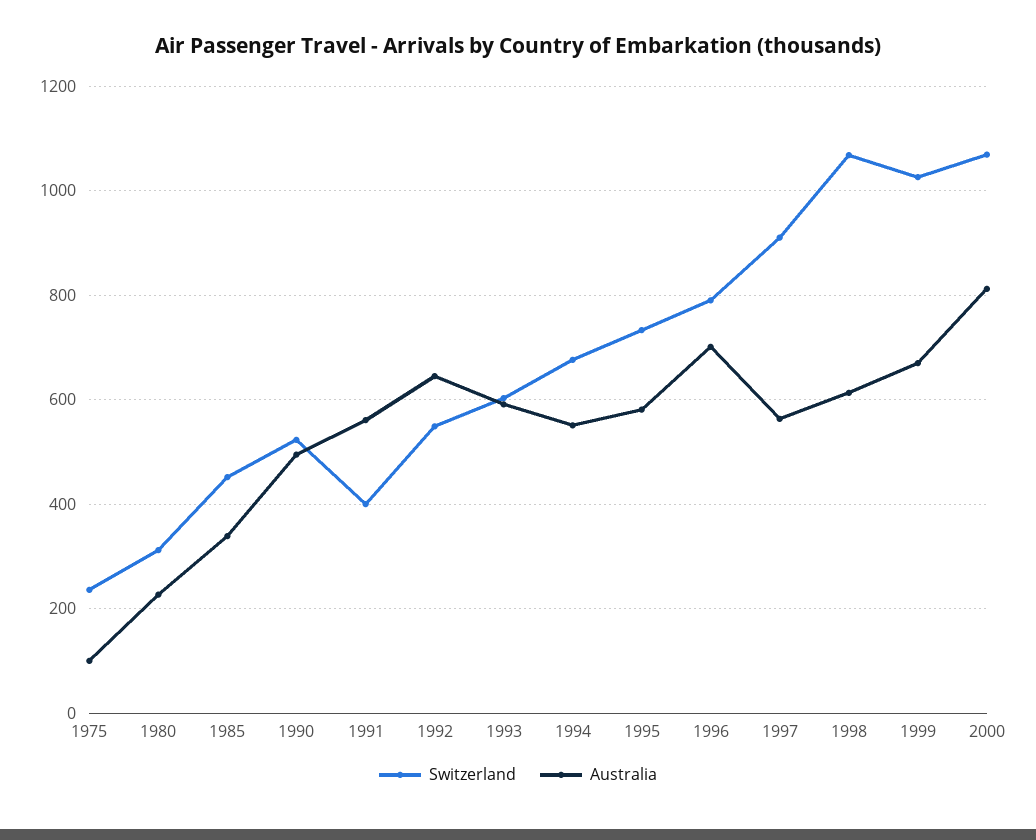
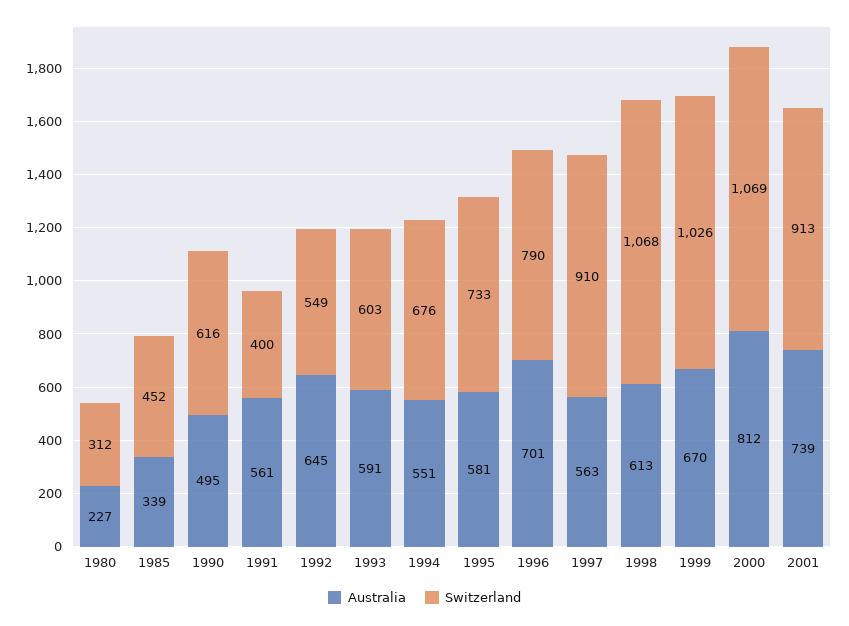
Switzerland, 1975: 240 -> none
Australia, 1975: 100 -> none
Switzerland, 1990: 520 -> 616
Australia, 2001: none -> 739
Switzerland, 2001: none -> 913

